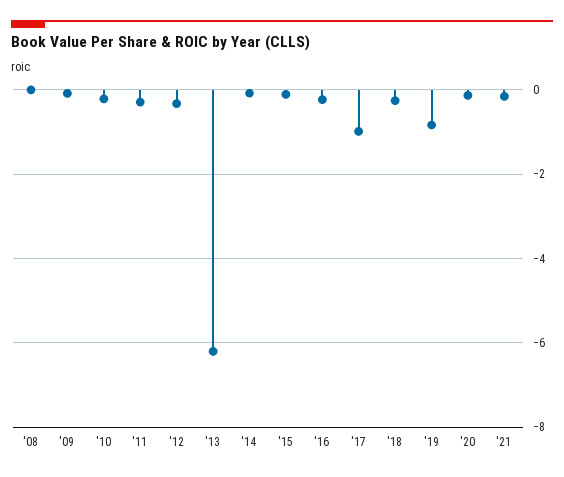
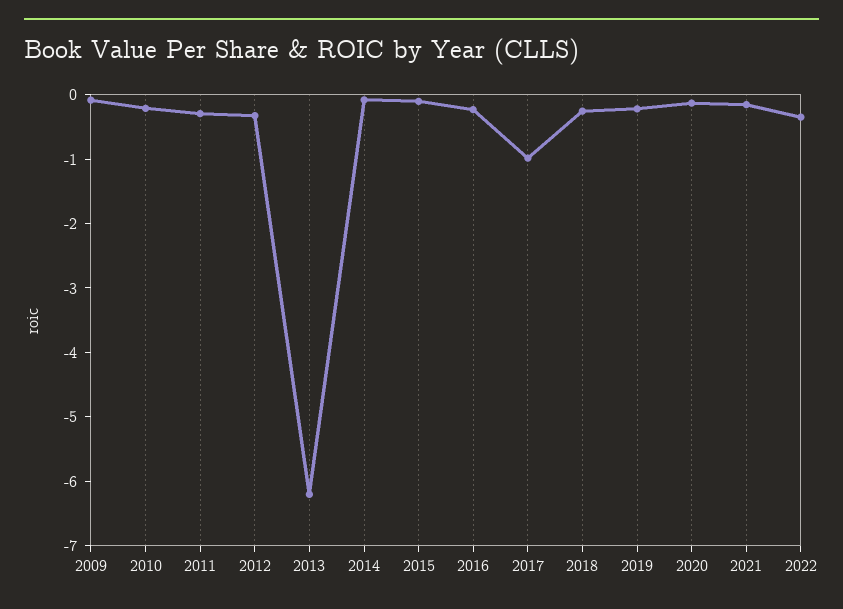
'08: 0 -> none
'19: -0.8 -> -0.2
2022: none -> -0.4

